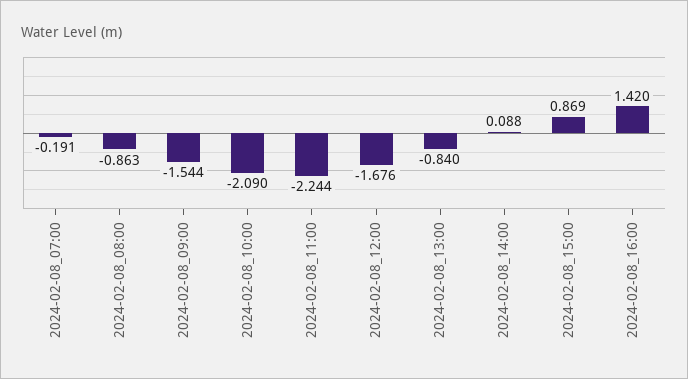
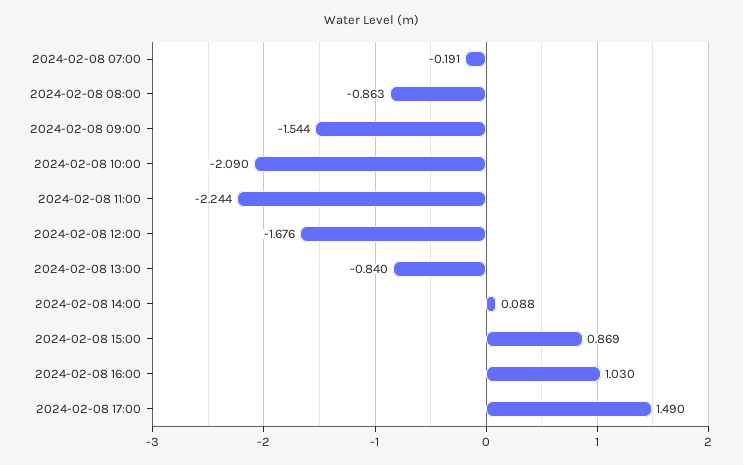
2024-02-08_16:00: 1.42 -> 1.03
2024-02-08 17:00: none -> 1.49

